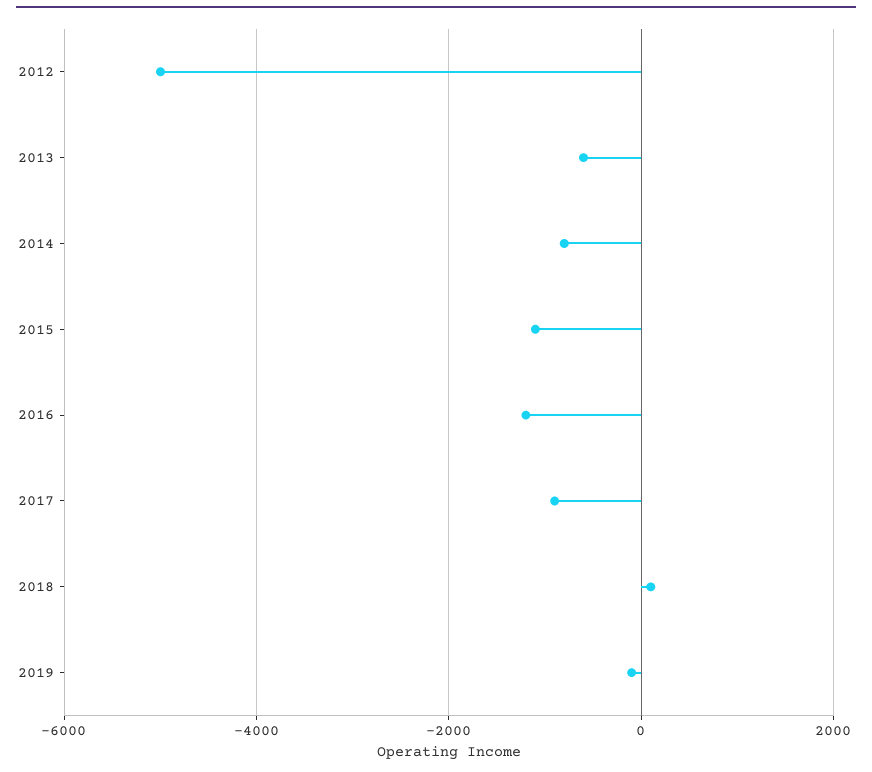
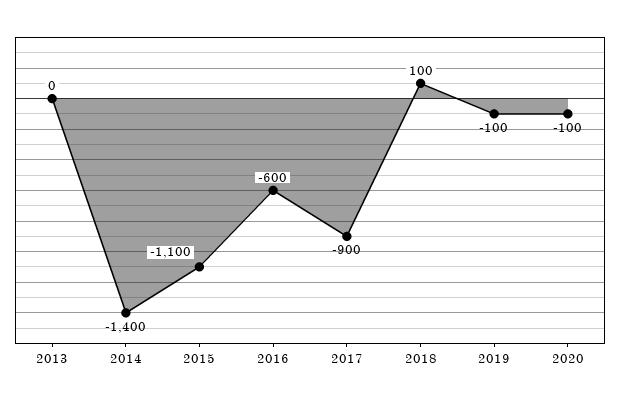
2012: -5000 -> none
2013: -600 -> 0
2014: -800 -> -1400
2016: -1200 -> -600
2020: none -> -100

